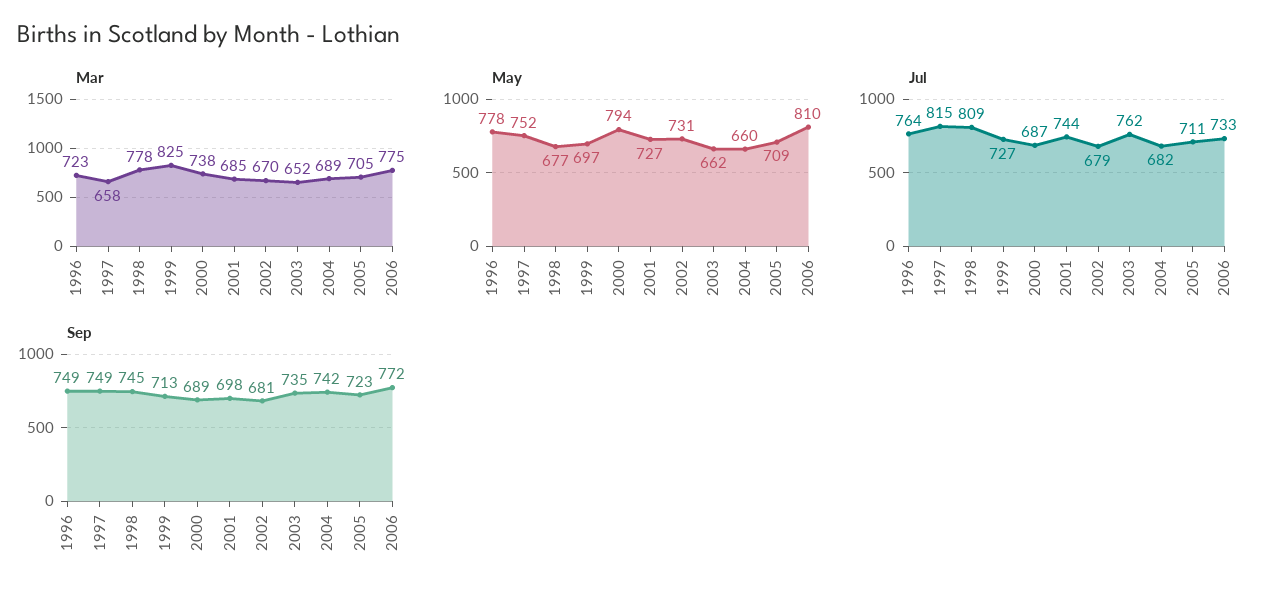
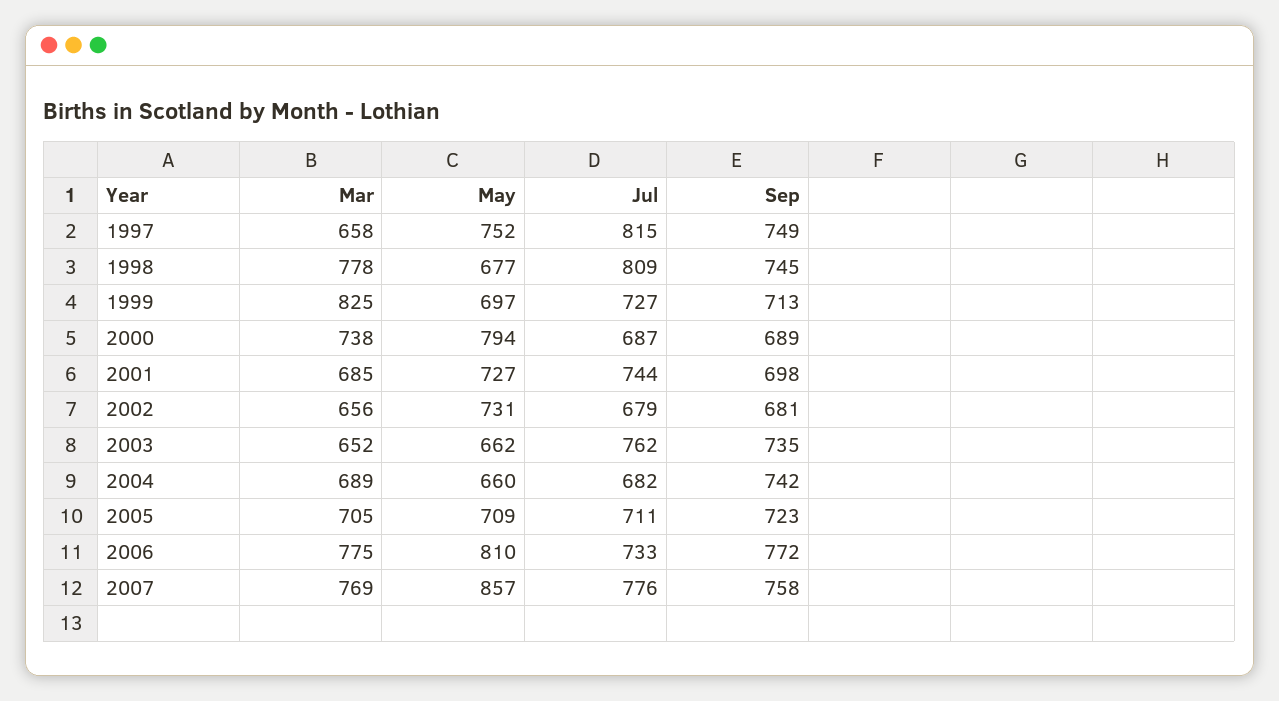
Mar, 1996: 723 -> none
Mar, 2002: 670 -> 656
May, 1996: 778 -> none
Jul, 1996: 764 -> none
Sep, 1996: 749 -> none
Mar, 2007: none -> 769
May, 2007: none -> 857
Jul, 2007: none -> 776
Sep, 2007: none -> 758

